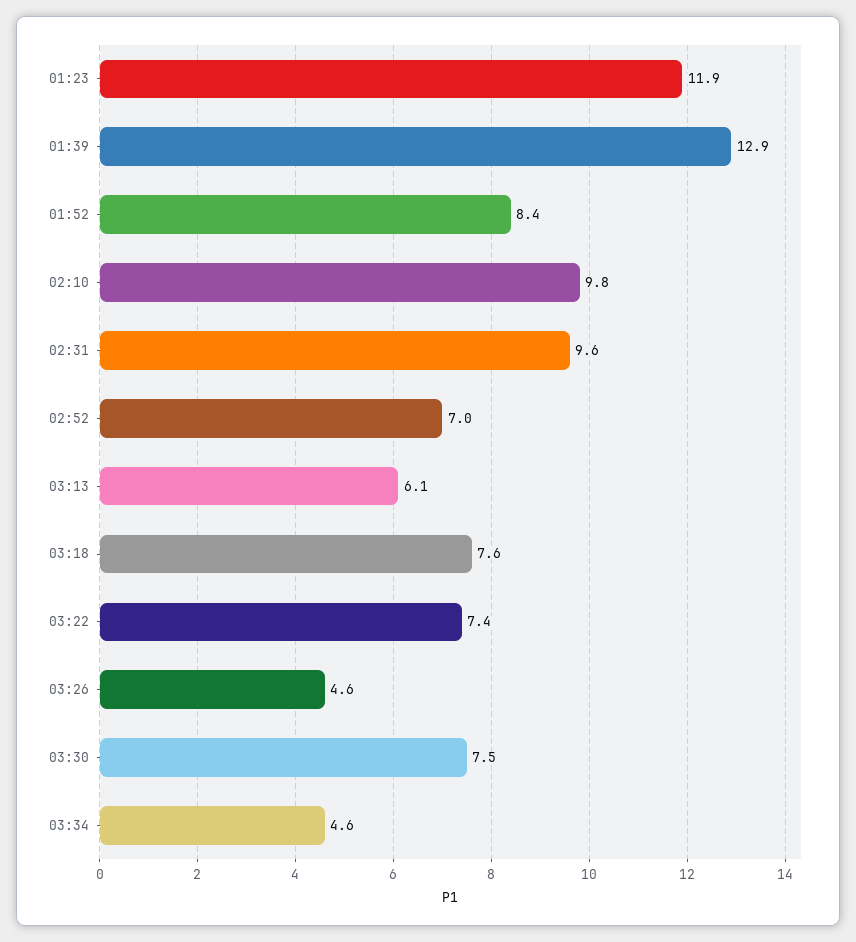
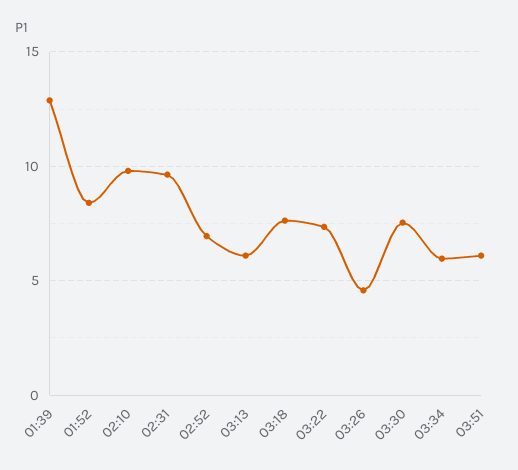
01:23: 11.9 -> none
03:34: 4.6 -> 6
03:51: none -> 6

